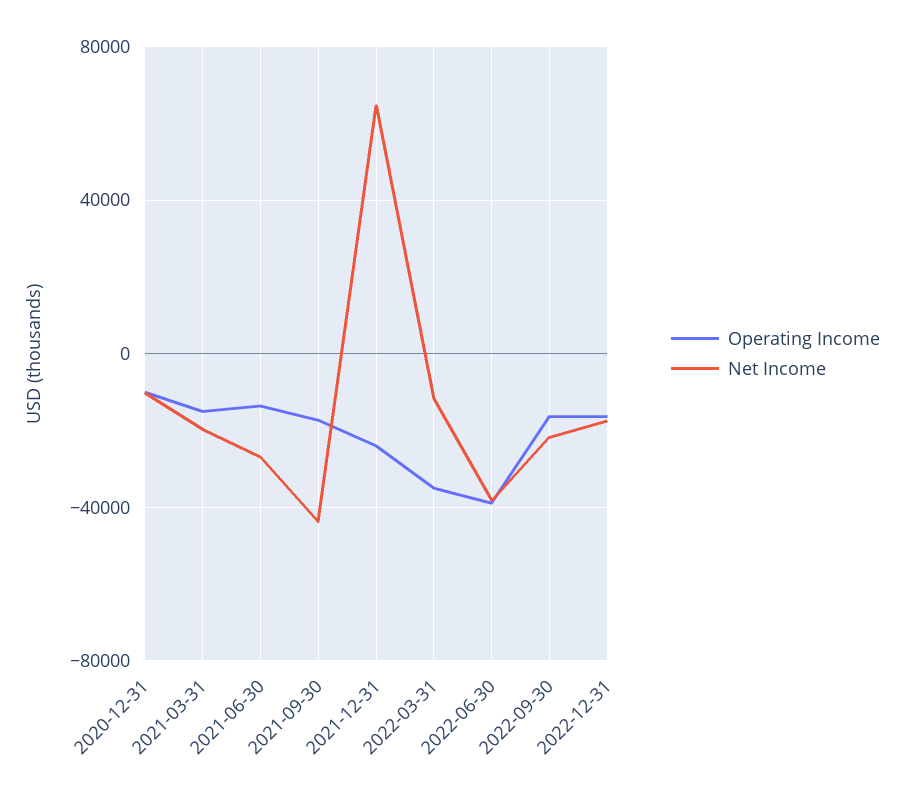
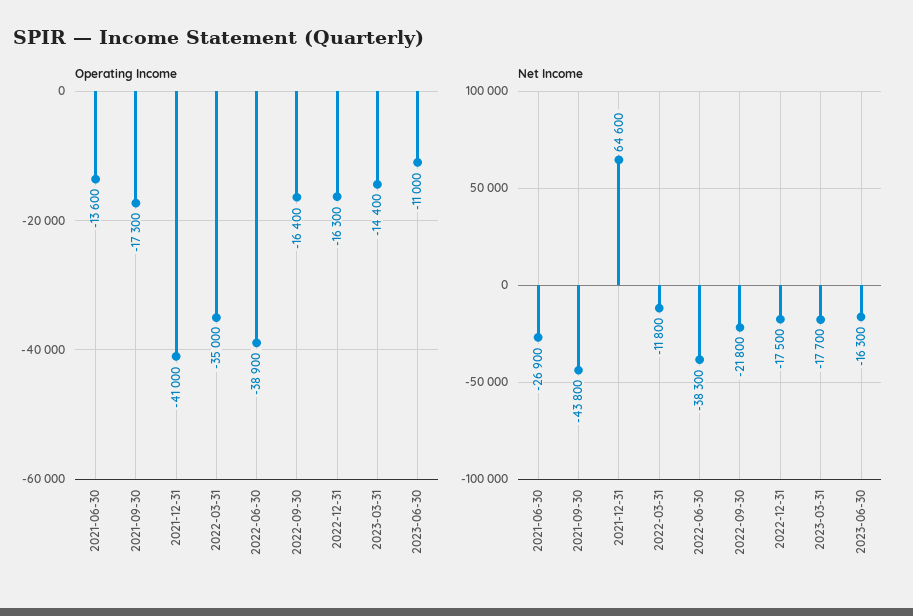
Operating Income, 2020-12-31: -10000 -> none
Net Income, 2020-12-31: -10000 -> none
Operating Income, 2021-03-31: -15000 -> none
Net Income, 2021-03-31: -20000 -> none
Operating Income, 2021-12-31: -25000 -> -41000
Operating Income, 2023-03-31: none -> -14400
Operating Income, 2023-06-30: none -> -11000
Net Income, 2023-03-31: none -> -17700
Net Income, 2023-06-30: none -> -16300

